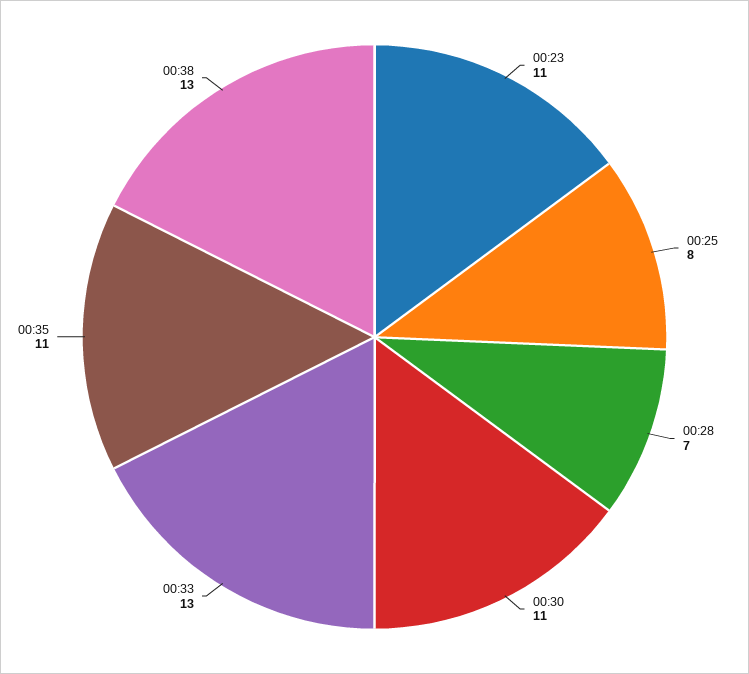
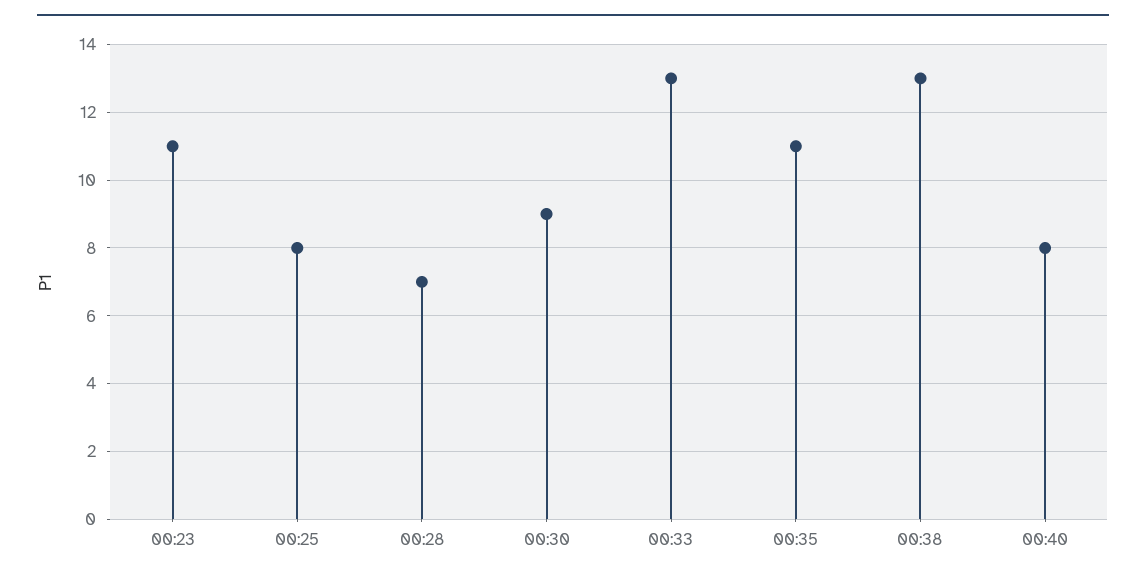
00:30: 11 -> 9
00:40: none -> 8

